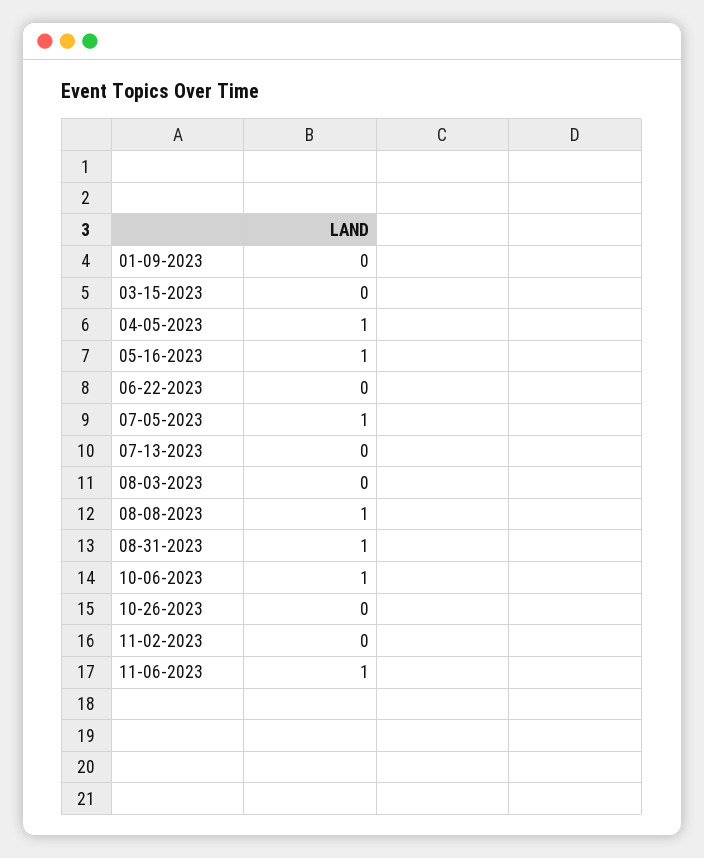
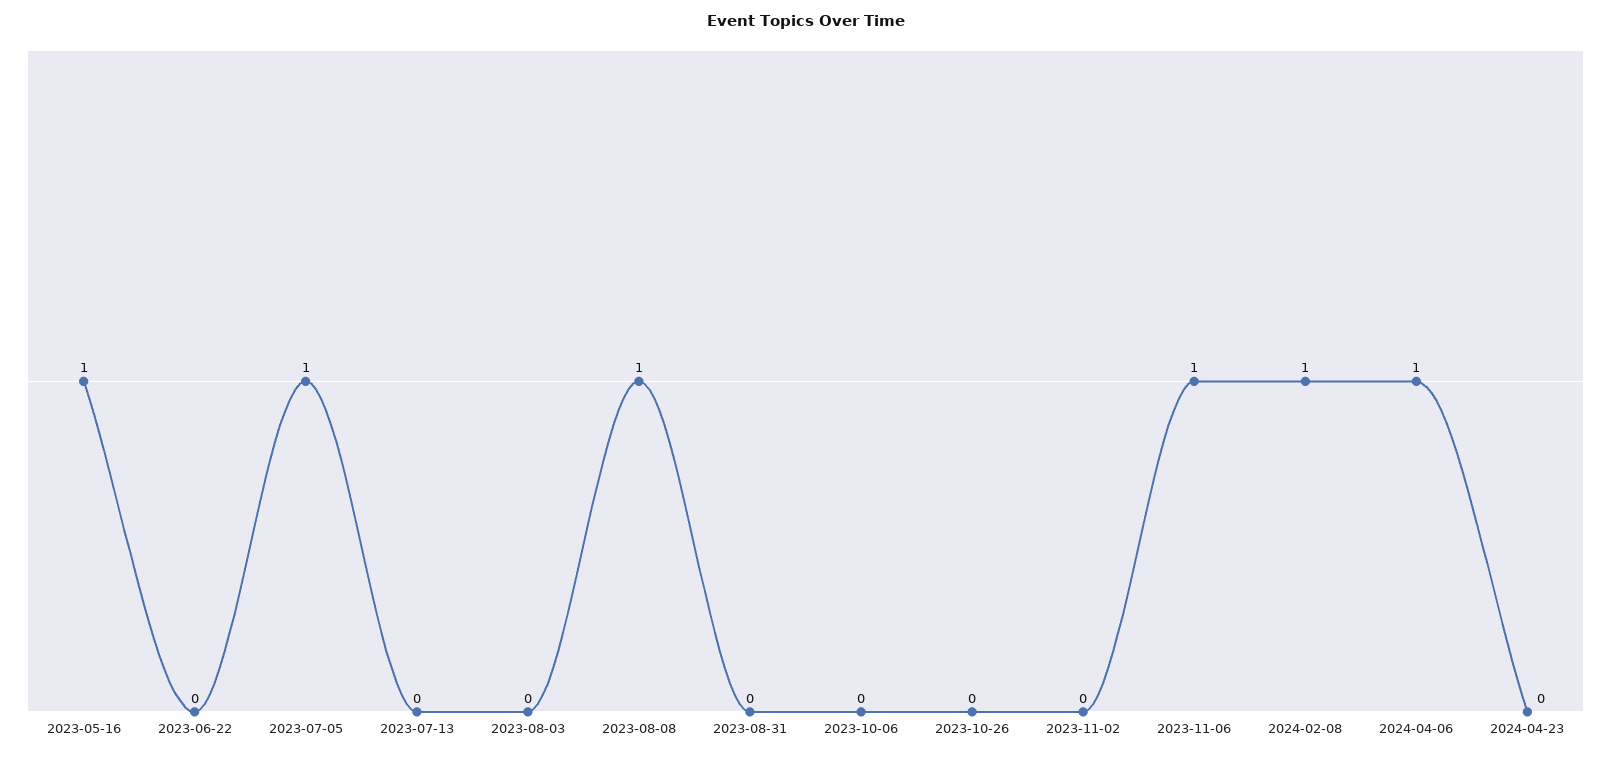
01-09-2023: 0 -> none
03-15-2023: 0 -> none
04-05-2023: 1 -> none
08-31-2023: 1 -> 0
10-06-2023: 1 -> 0
2024-02-08: none -> 1
2024-04-06: none -> 1
2024-04-23: none -> 0

